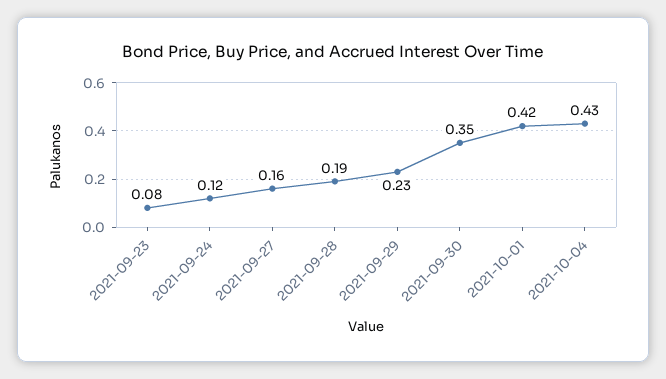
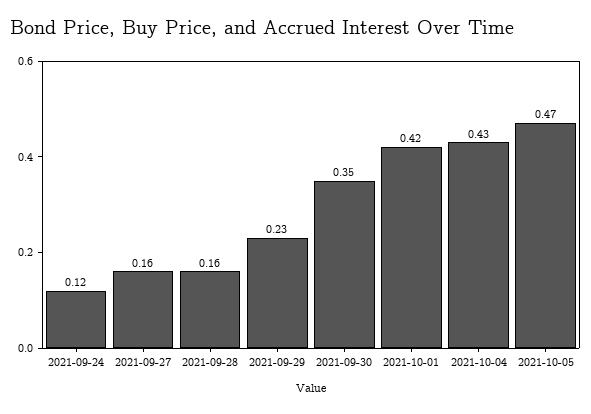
2021-09-23: 0.08 -> none
2021-09-28: 0.19 -> 0.16
2021-10-05: none -> 0.47

